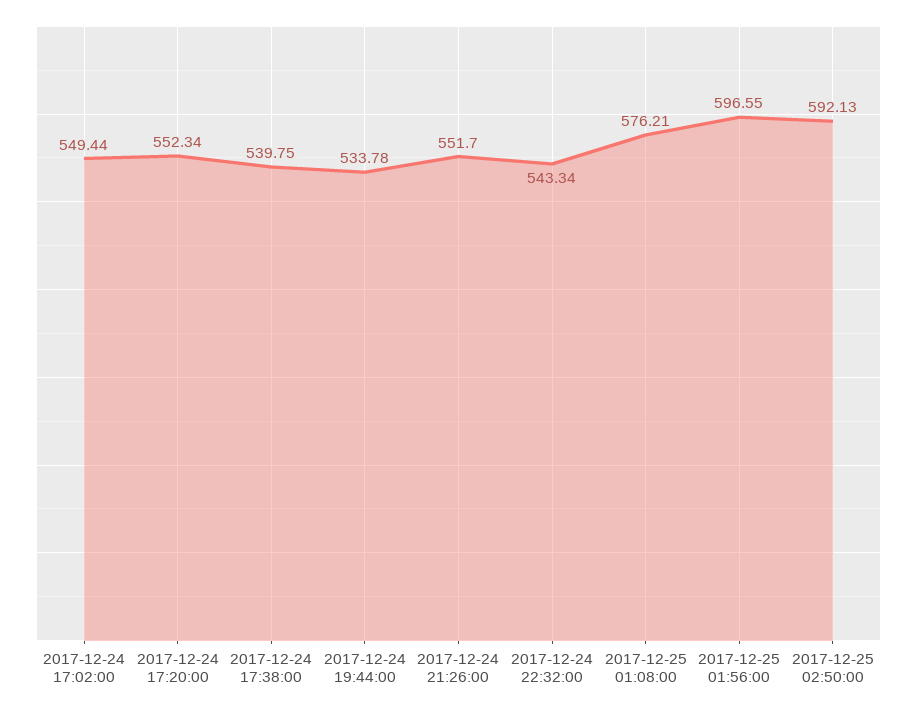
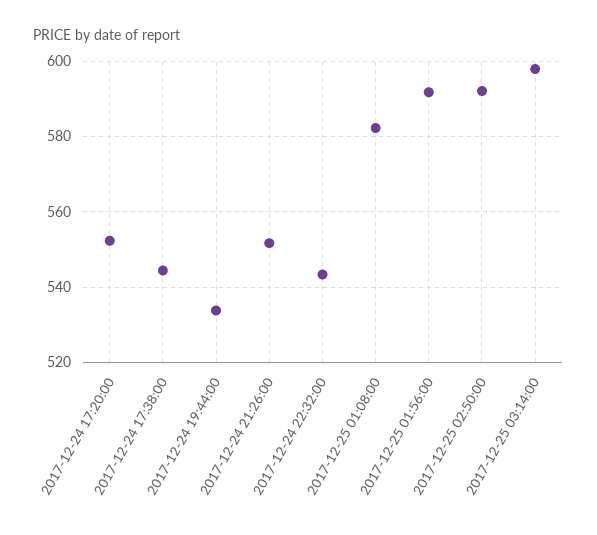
2017-12-24 17:02:00: 549.44 -> none
2017-12-24 17:38:00: 539.75 -> 544
2017-12-25 01:08:00: 576.21 -> 582
2017-12-25 01:56:00: 596.55 -> 592
2017-12-25 03:14:00: none -> 598

